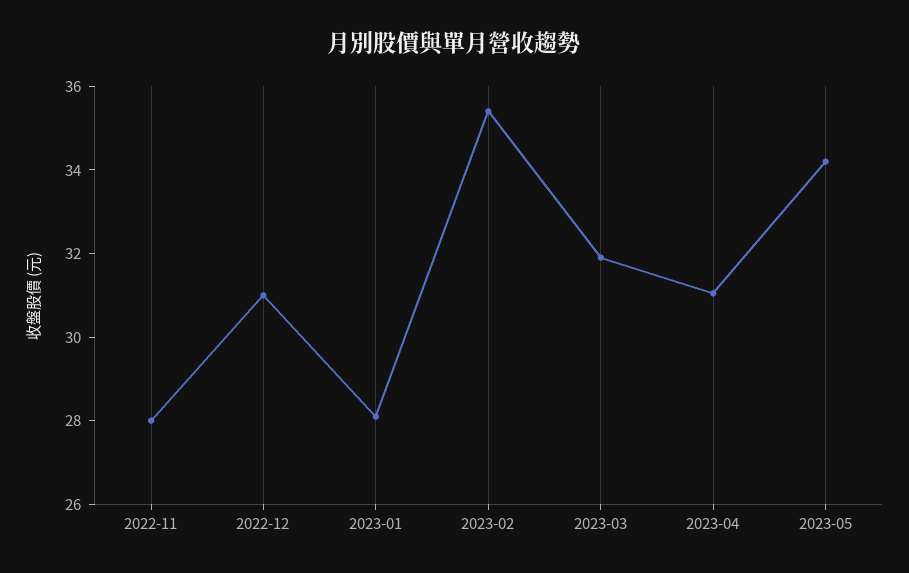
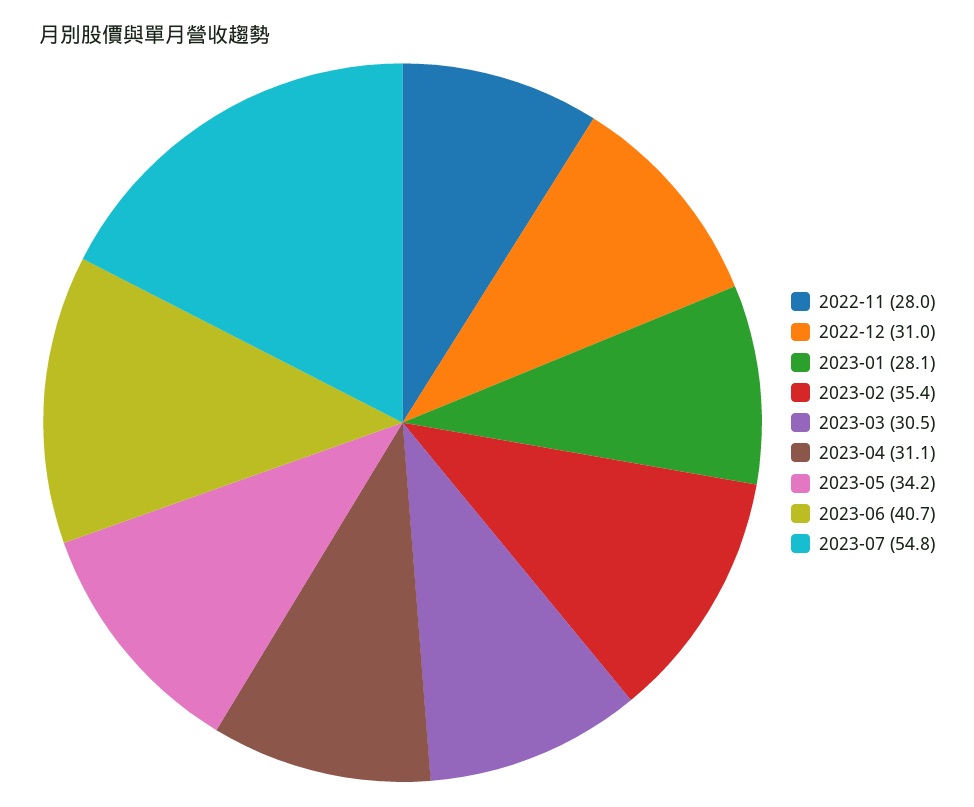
2023-03: 32 -> 30.5
2023-06: none -> 40.7
2023-07: none -> 54.8

